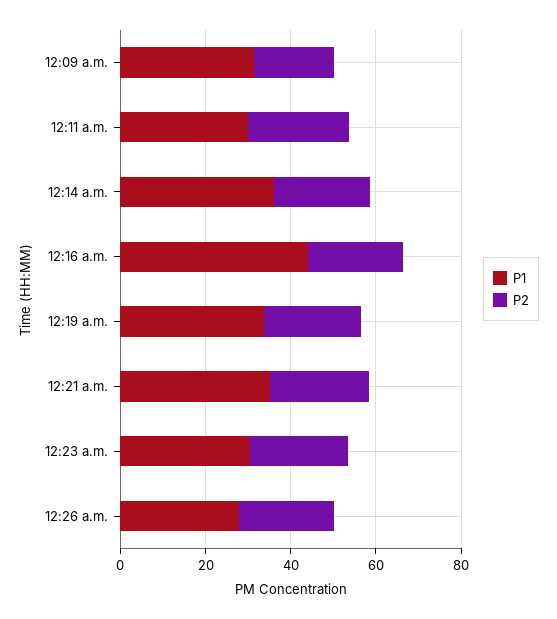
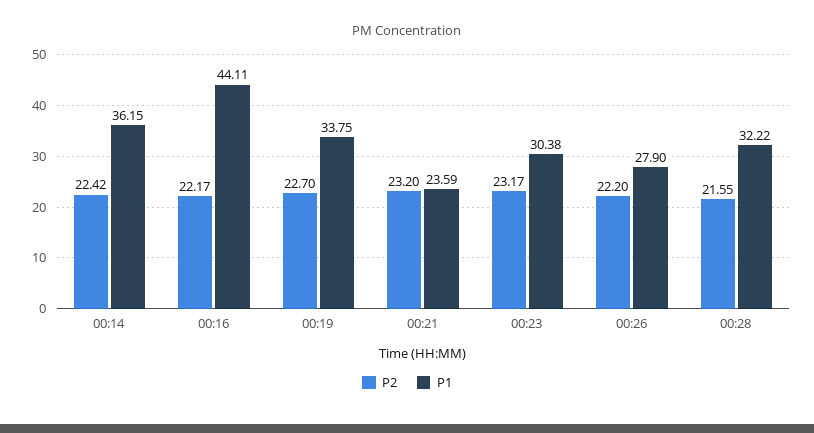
P1, 12:09 a.m.: 30 -> none
P2, 12:09 a.m.: 20 -> none
P1, 12:11 a.m.: 30 -> none
P2, 12:11 a.m.: 25 -> none
P1, 12:21 a.m.: 35 -> 23.59
P2, 00:28: none -> 21.55
P1, 00:28: none -> 32.22

